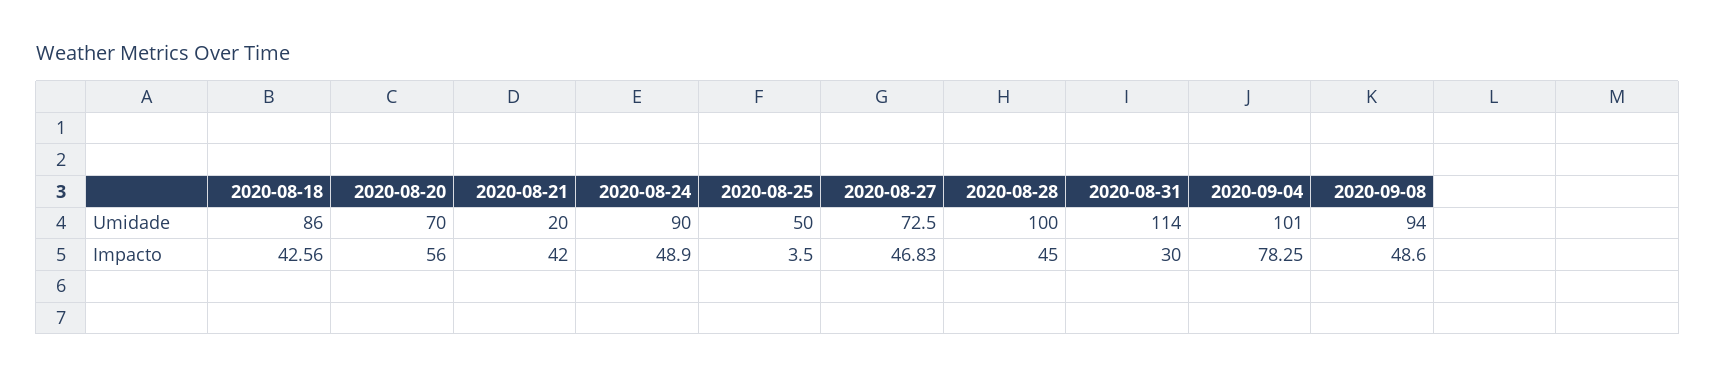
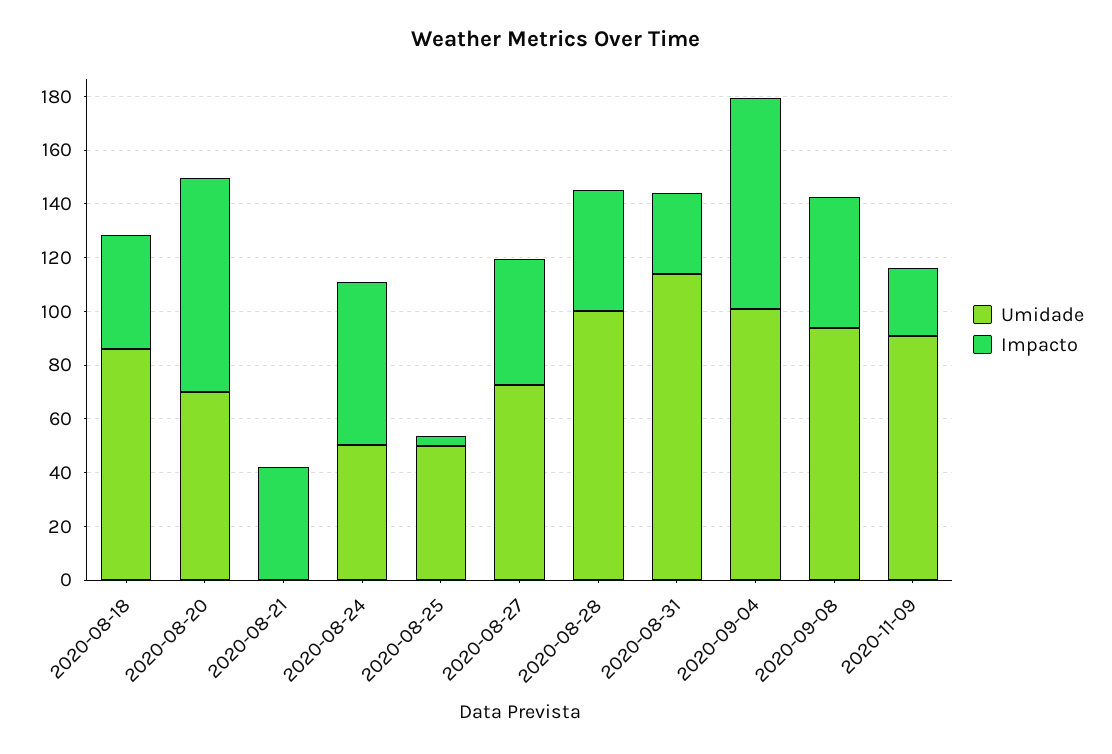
Umidade, 2020-08-21: 20 -> 0
Umidade, 2020-08-24: 90 -> 50
Impacto, 2020-08-20: 56 -> 80
Impacto, 2020-08-24: 48.9 -> 60
Umidade, 2020-11-09: none -> 90
Impacto, 2020-11-09: none -> 25

